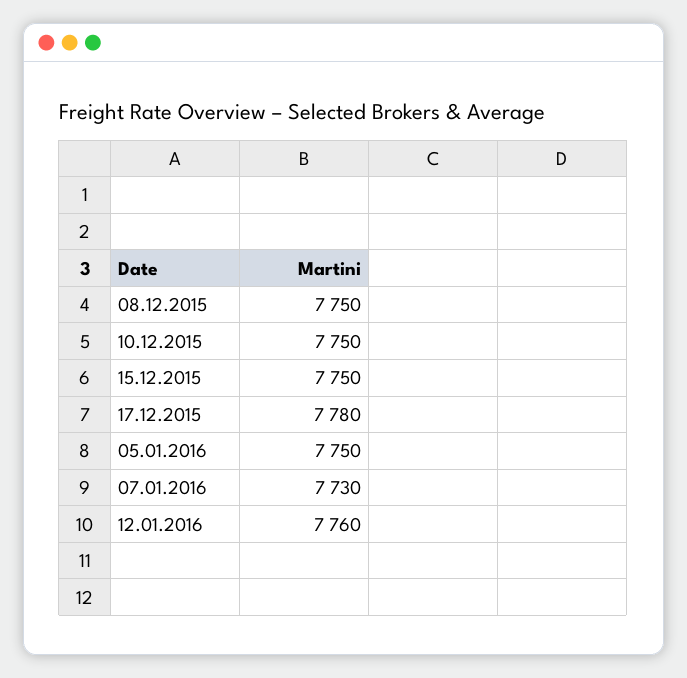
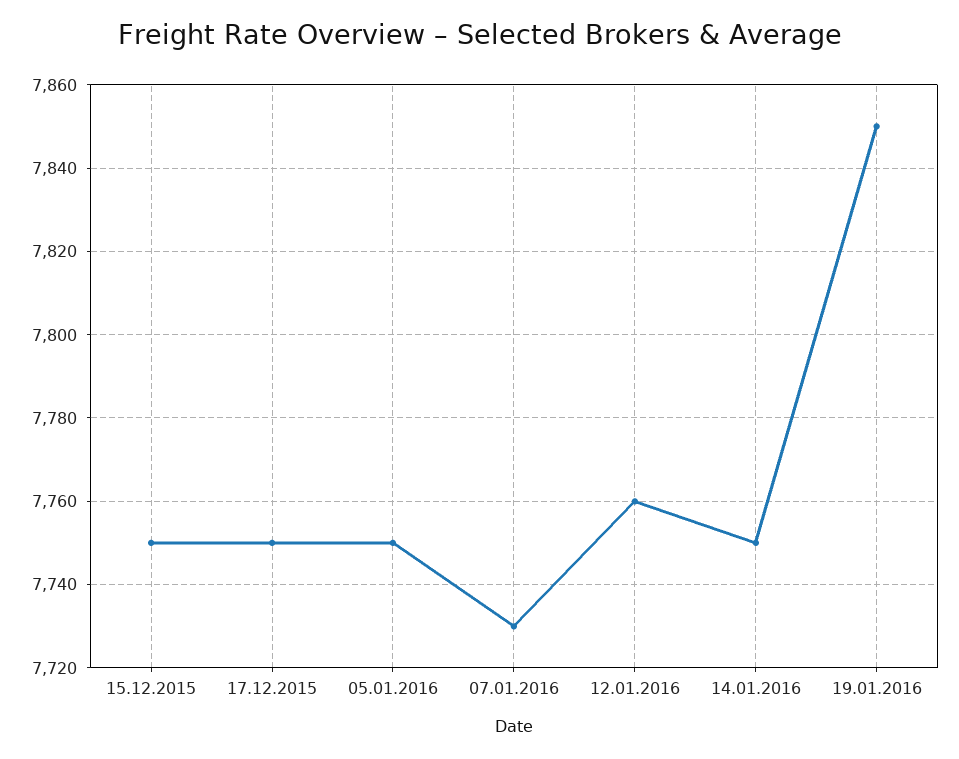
08.12.2015: 7750 -> none
10.12.2015: 7750 -> none
17.12.2015: 7780 -> 7750
14.01.2016: none -> 7750
19.01.2016: none -> 7850

